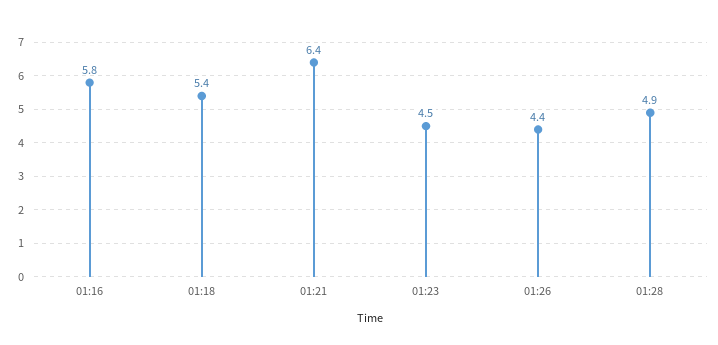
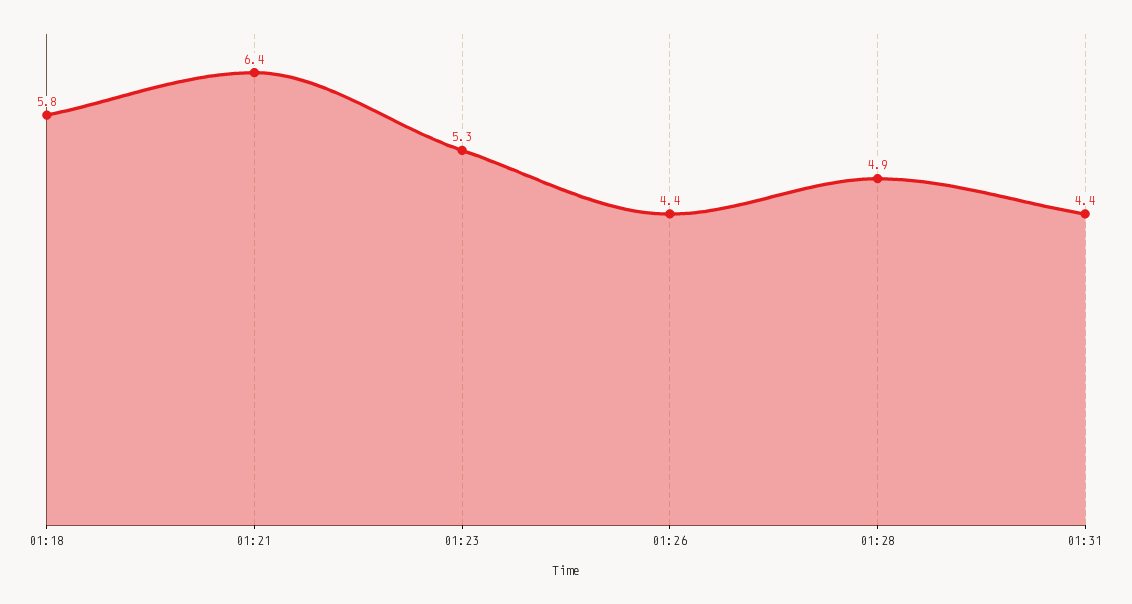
01:16: 5.8 -> none
01:18: 5.4 -> 5.8
01:23: 4.5 -> 5.3
01:31: none -> 4.4

